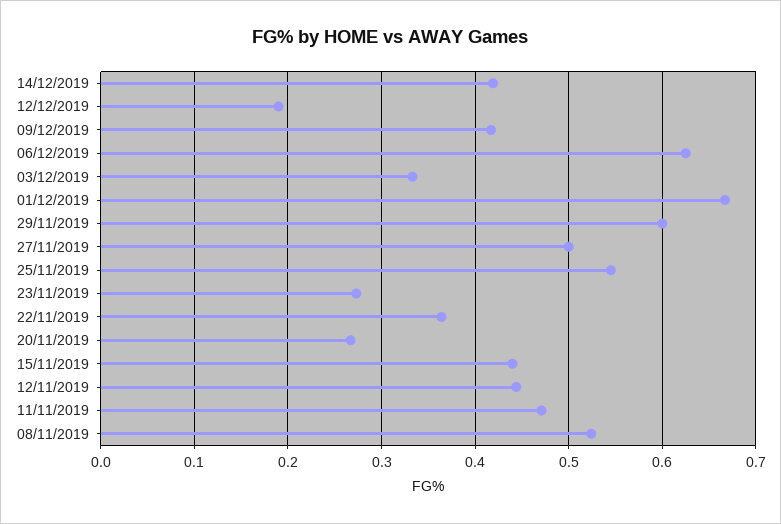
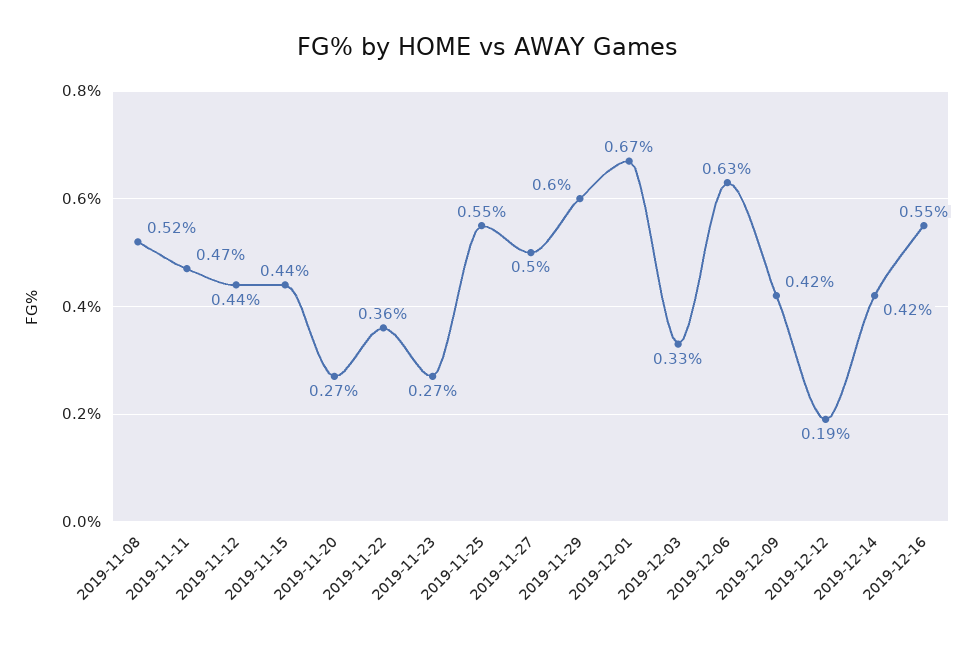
2019-12-16: none -> 0.55

